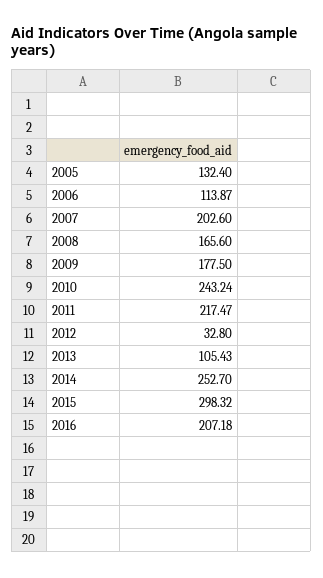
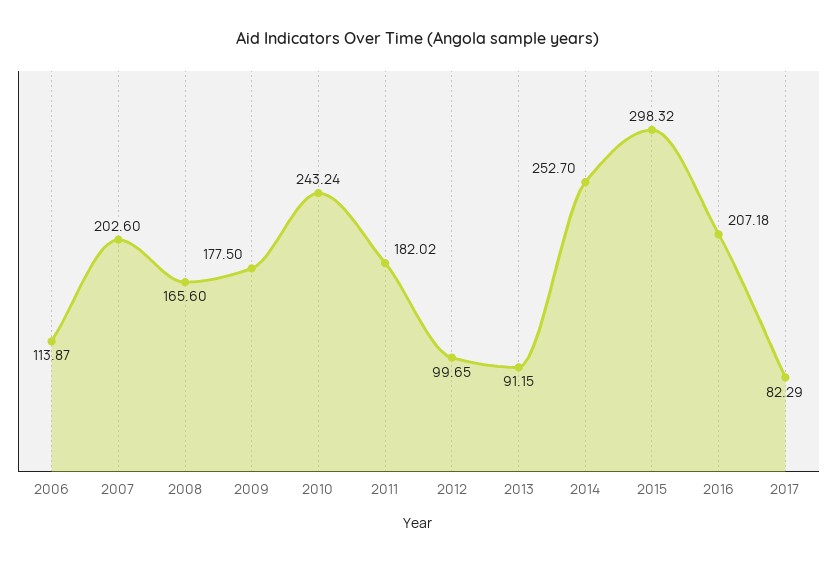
2005: 132.4 -> none
2011: 217.47 -> 182.02
2012: 32.8 -> 99.65
2013: 105.43 -> 91.15
2017: none -> 82.29

